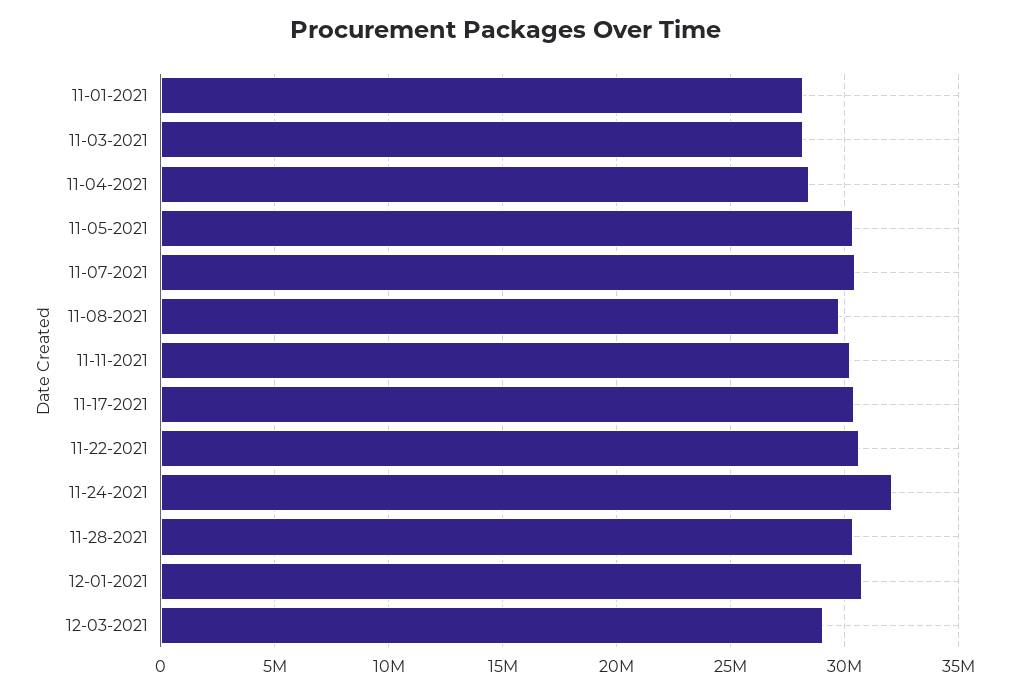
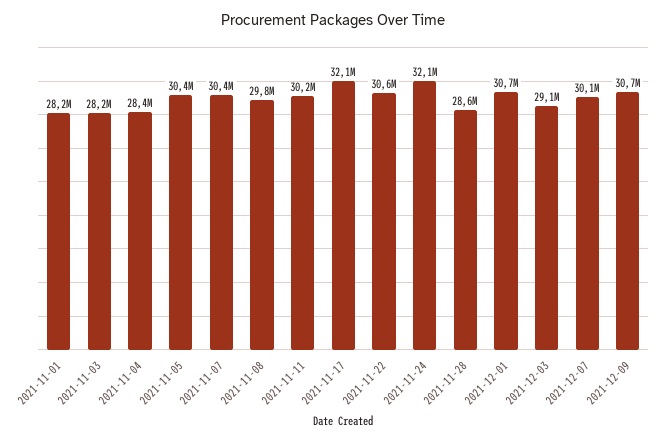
11-17-2021: 30500000 -> 32100000
11-28-2021: 30500000 -> 28600000
2021-12-07: none -> 30100000
2021-12-09: none -> 30700000

